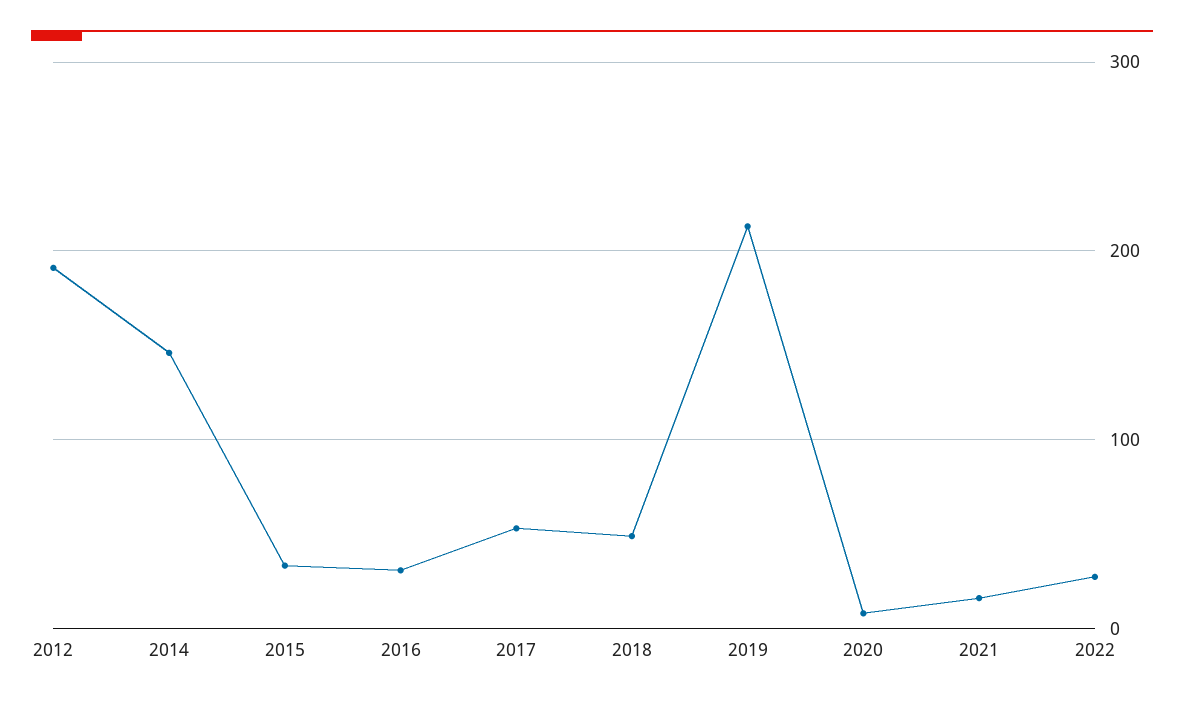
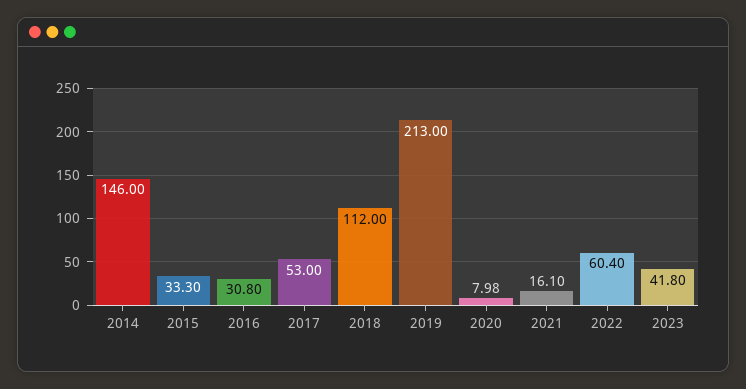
2012: 190 -> none
2018: 50 -> 112
2022: 30 -> 60.4
2023: none -> 41.8

